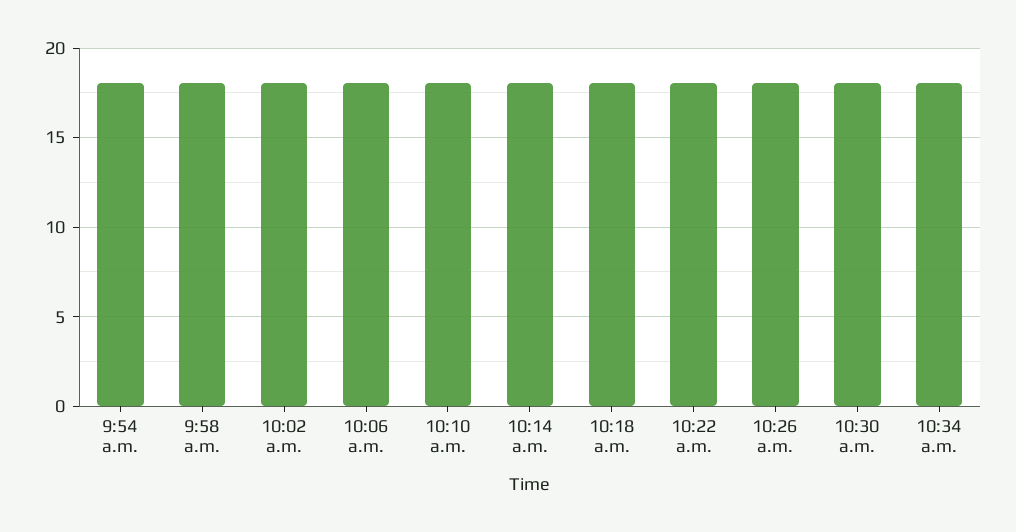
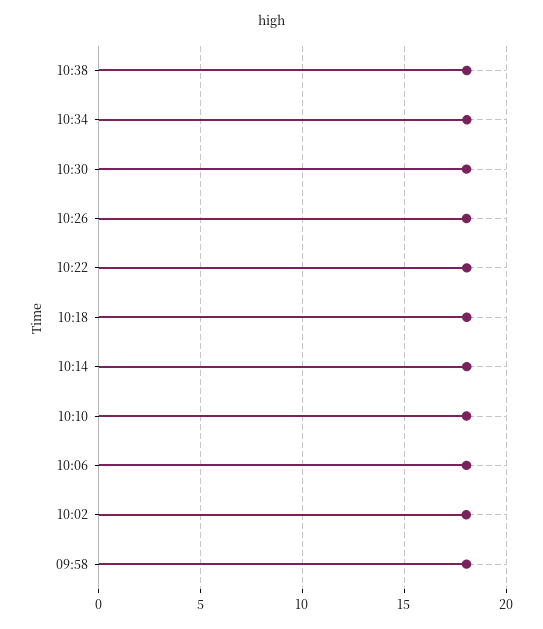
9:54 a.m.: 18 -> none
10:38: none -> 18

